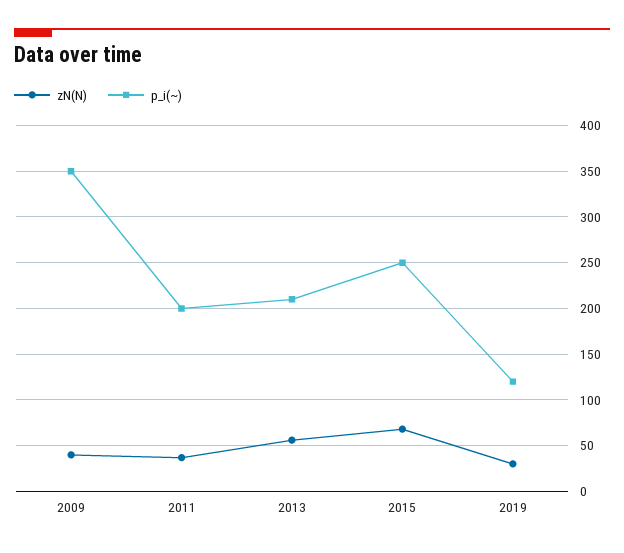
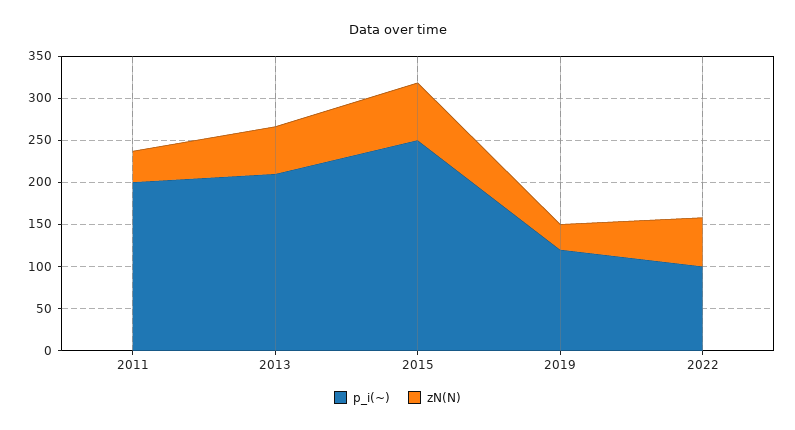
zN(N), 2009: 40 -> none
p_i(~), 2009: 350 -> none
p_i(~), 2022: none -> 100
zN(N), 2022: none -> 60

